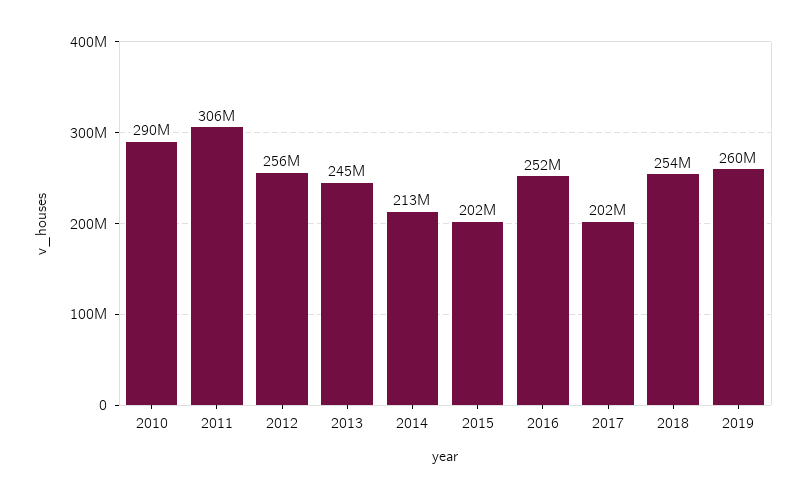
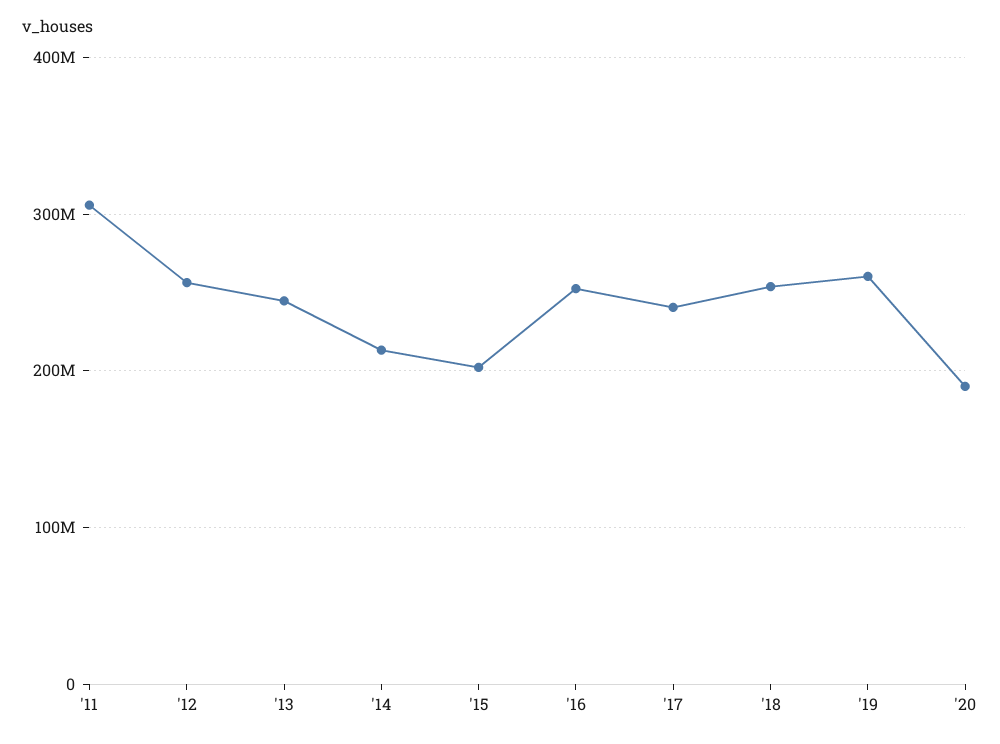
2010: 290000000 -> none
2017: 202000000 -> 240000000
'20: none -> 190000000

